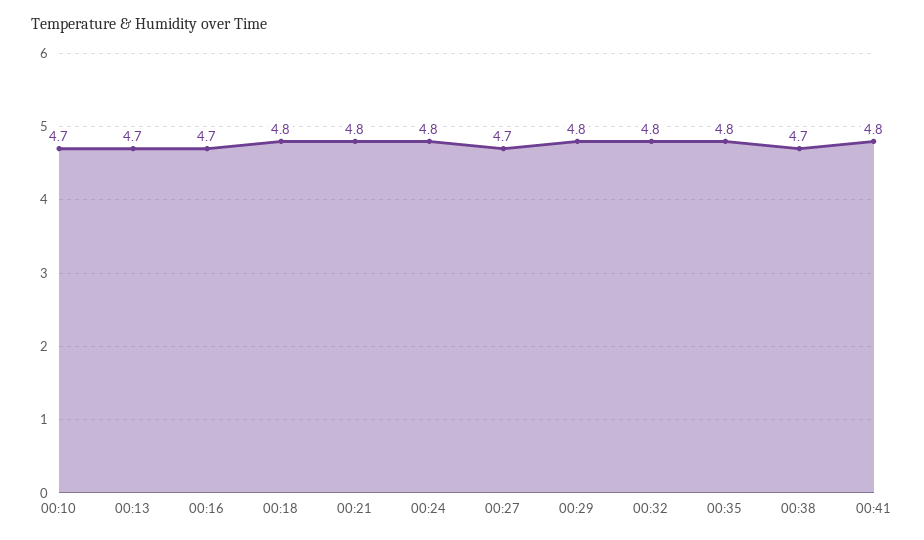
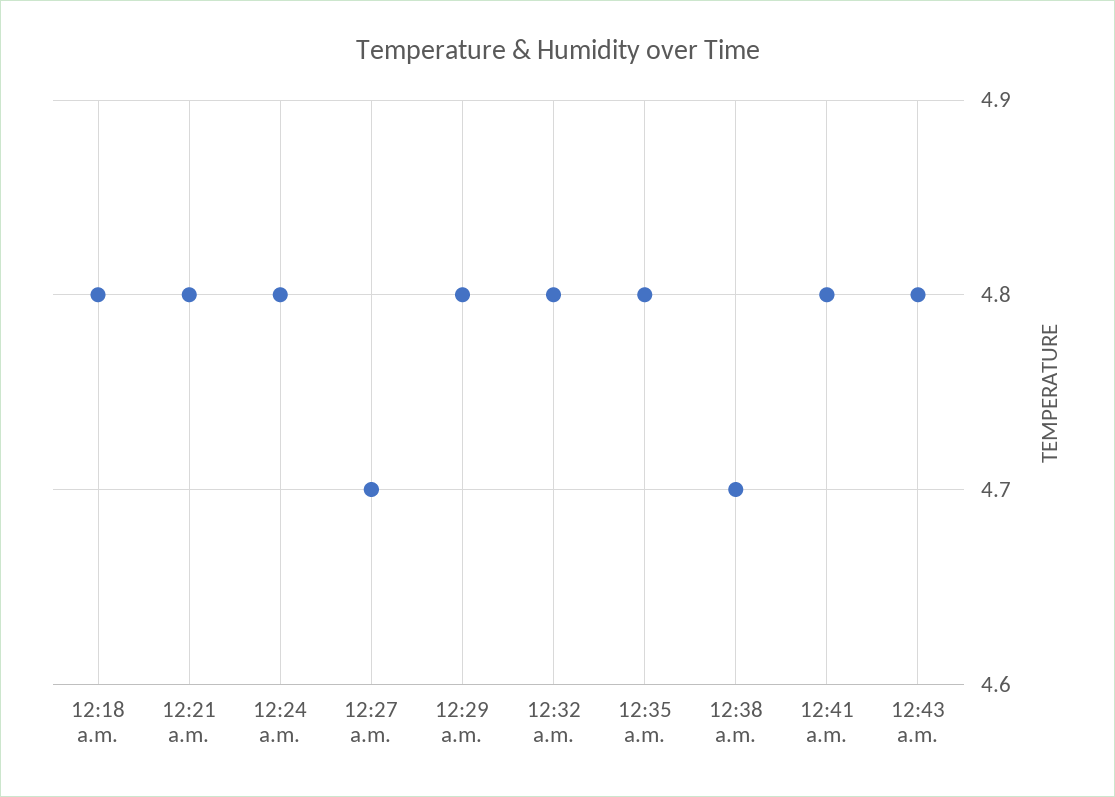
00:10: 4.7 -> none
00:13: 4.7 -> none
00:16: 4.7 -> none
12:43 a.m.: none -> 4.8

